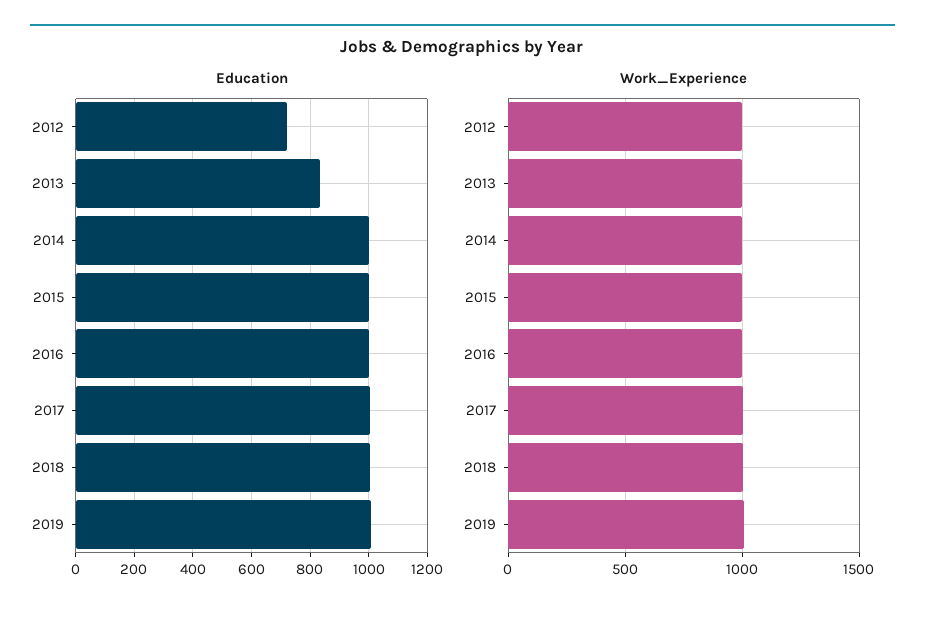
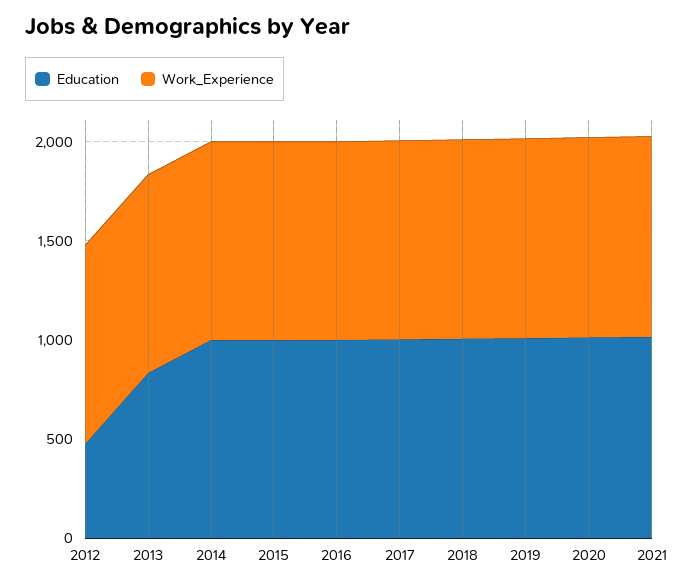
Education, 2012: 725 -> 500
Education, 2020: none -> 1000
Work_Experience, 2020: none -> 1000
Education, 2021: none -> 1000
Work_Experience, 2021: none -> 1000

